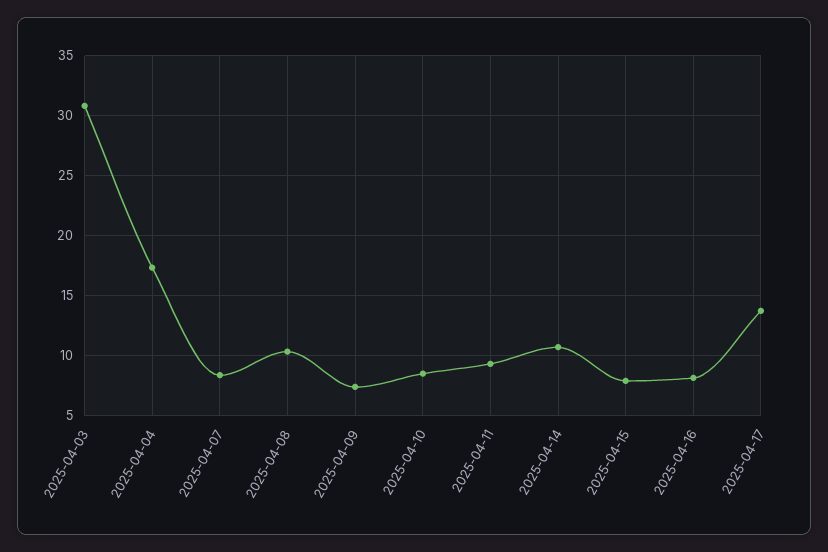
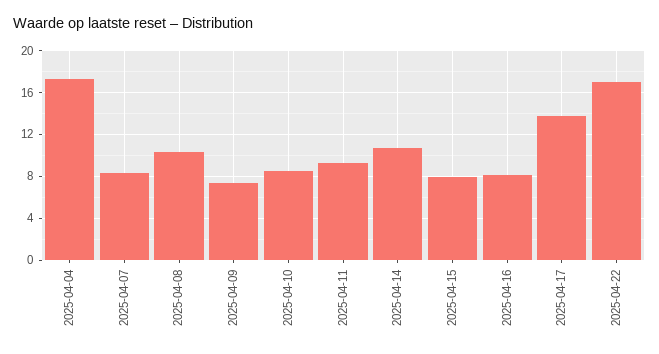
2025-04-03: 31 -> none
2025-04-22: none -> 17

